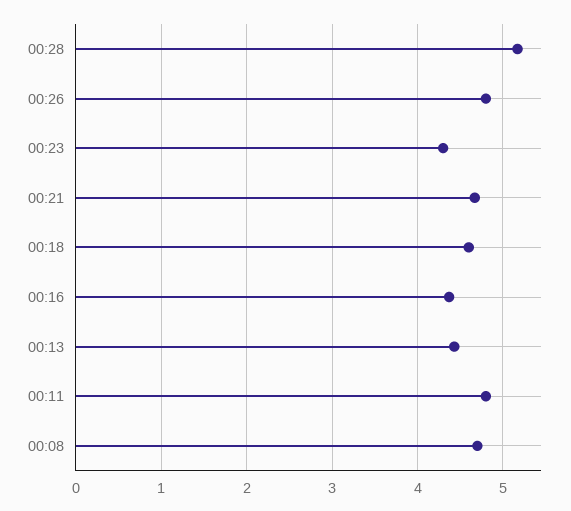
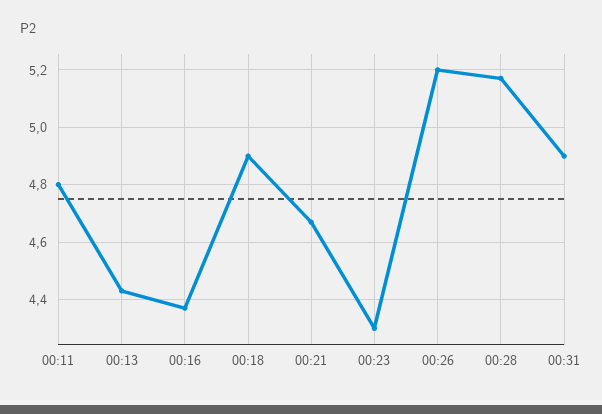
00:26: 4.8 -> 5.2
00:18: 4.6 -> 4.9
00:08: 4.7 -> none
00:31: none -> 4.9

